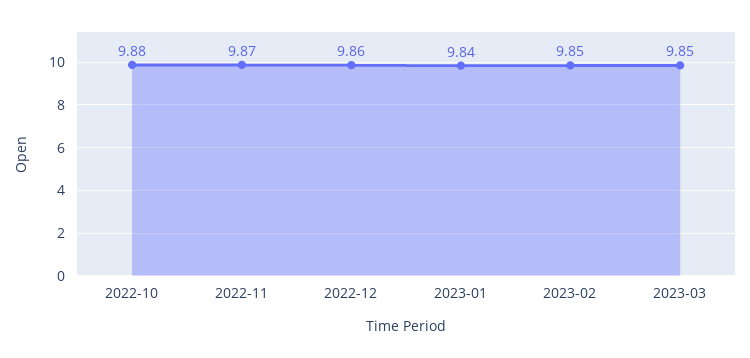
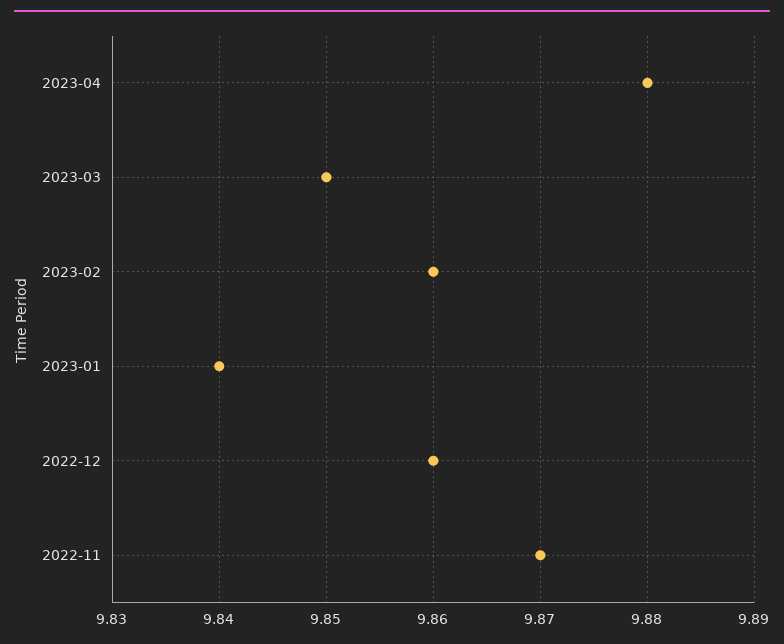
2022-10: 9.88 -> none
2023-02: 9.85 -> 9.86
2023-04: none -> 9.88

